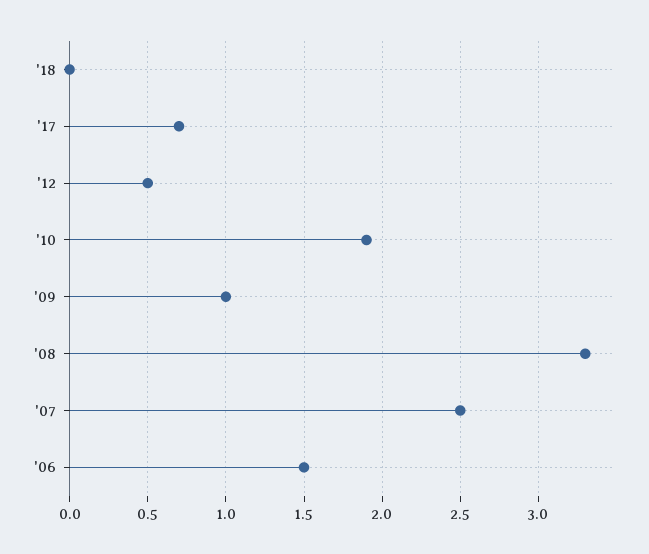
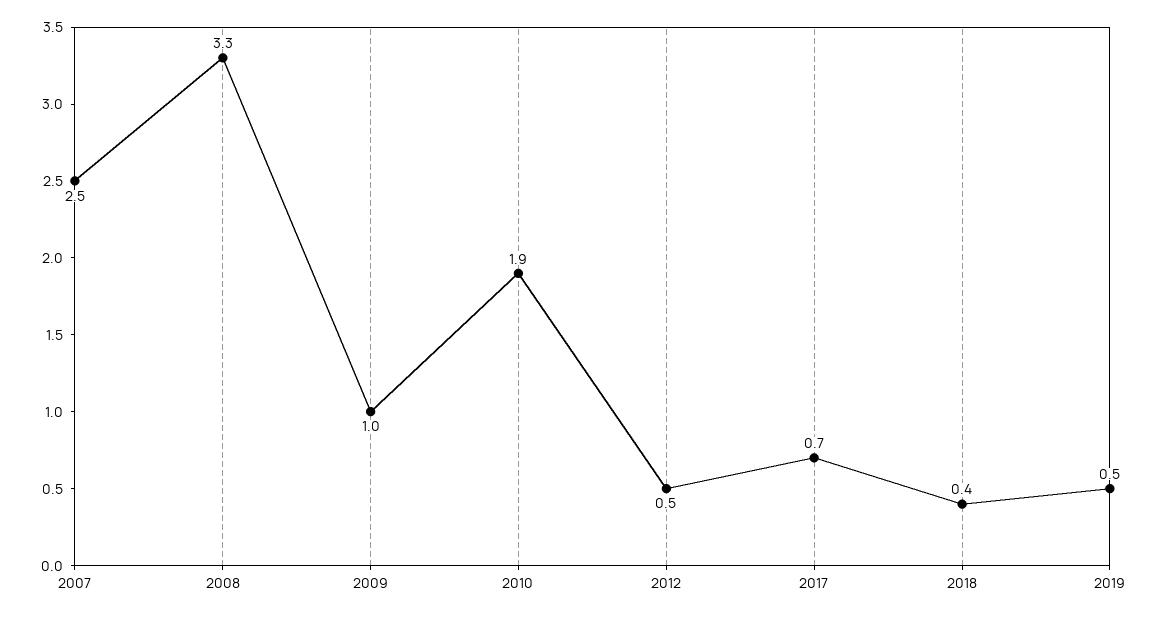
'18: 0 -> 0.4
'06: 1.5 -> none
2019: none -> 0.5

